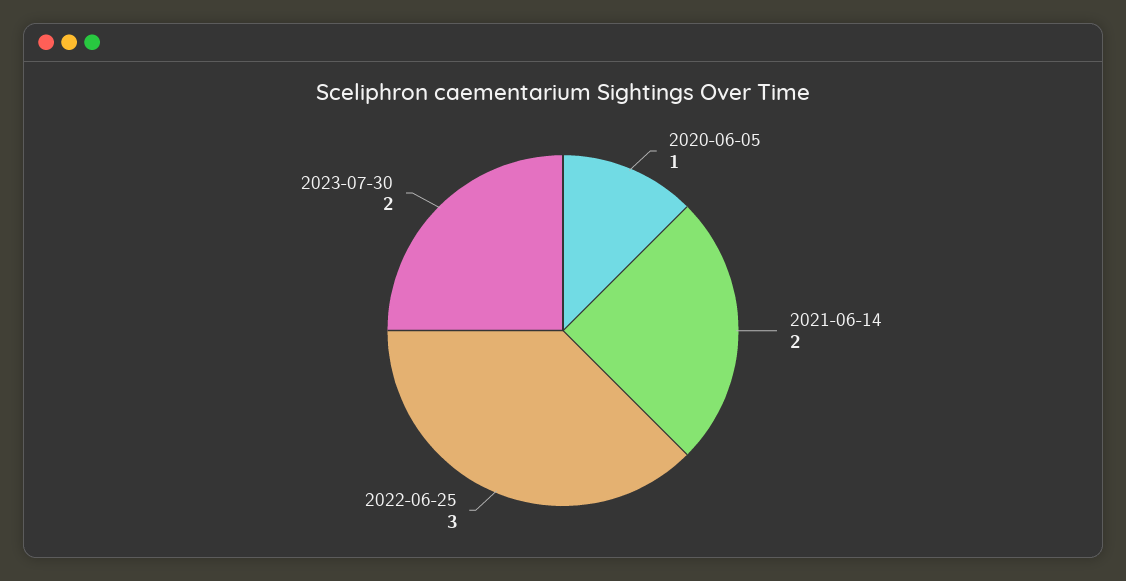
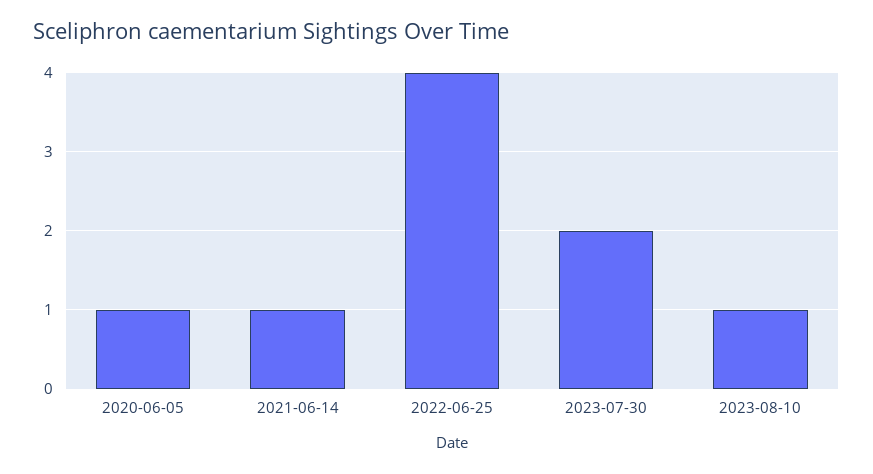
2021-06-14: 2 -> 1
2022-06-25: 3 -> 4
2023-08-10: none -> 1

